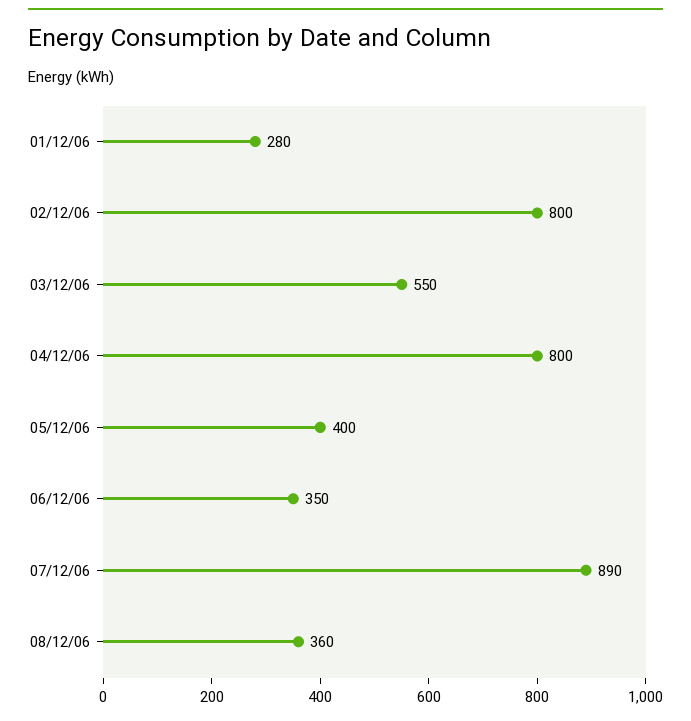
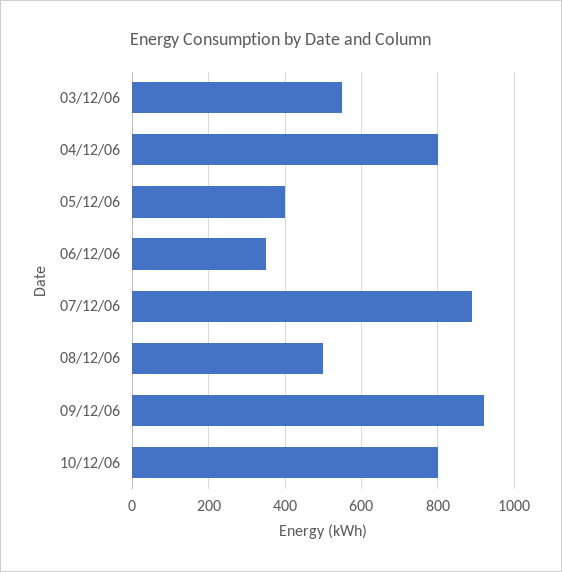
01/12/06: 280 -> none
02/12/06: 800 -> none
08/12/06: 360 -> 500
09/12/06: none -> 920
10/12/06: none -> 800

